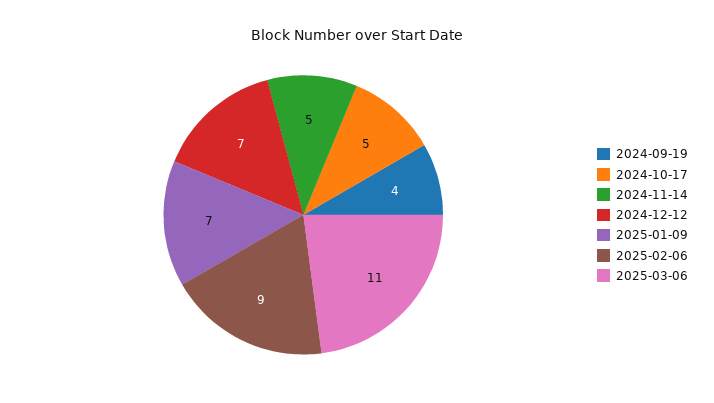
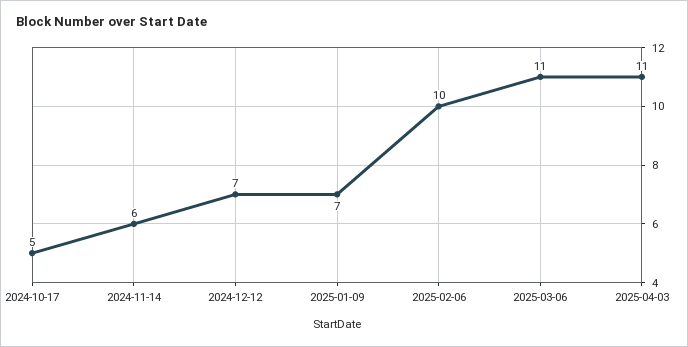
2024-09-19: 4 -> none
2024-11-14: 5 -> 6
2025-02-06: 9 -> 10
2025-04-03: none -> 11

